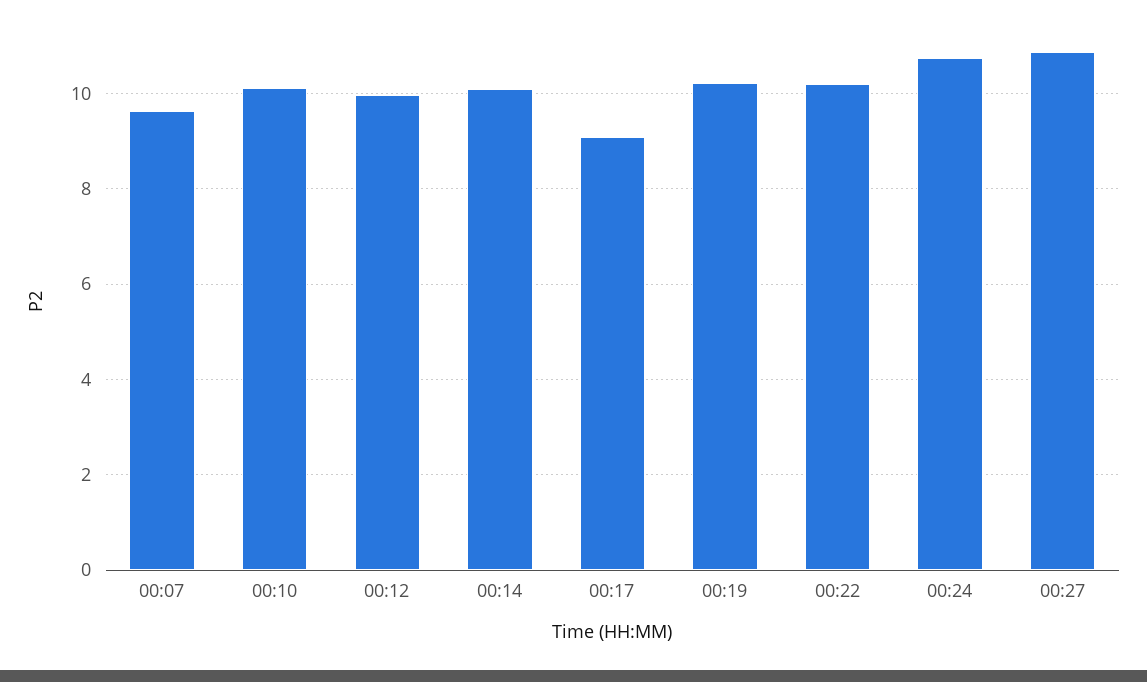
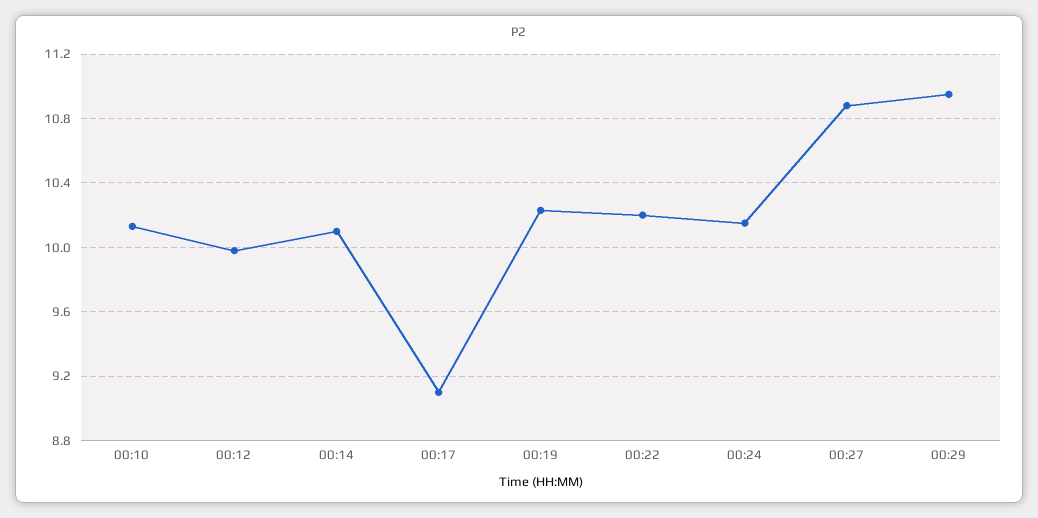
00:07: 9.6 -> none
00:24: 10.8 -> 10.15
00:29: none -> 10.95

